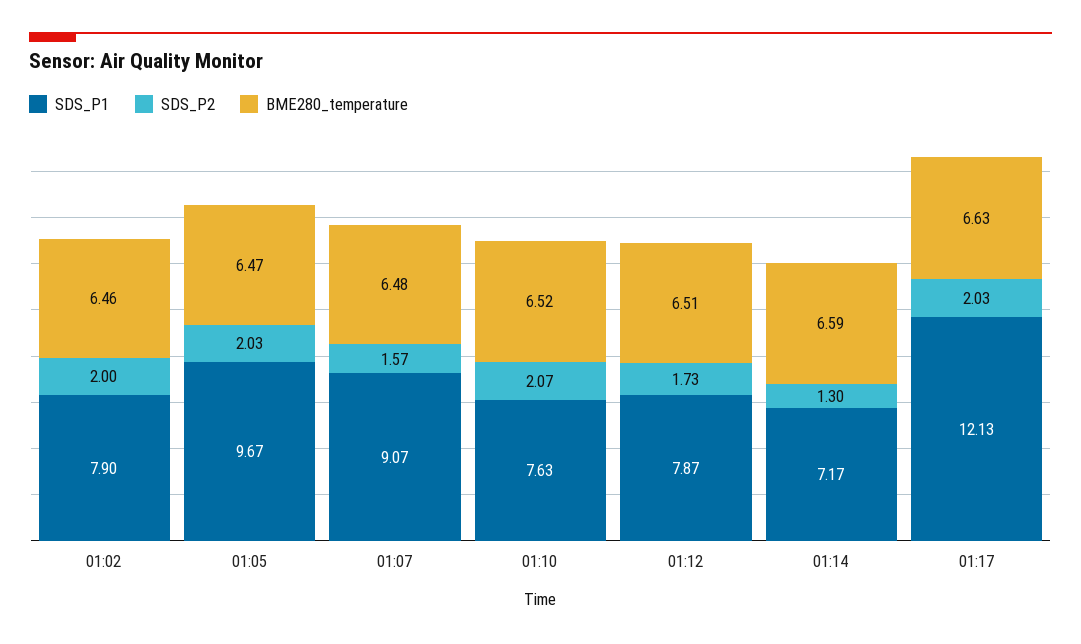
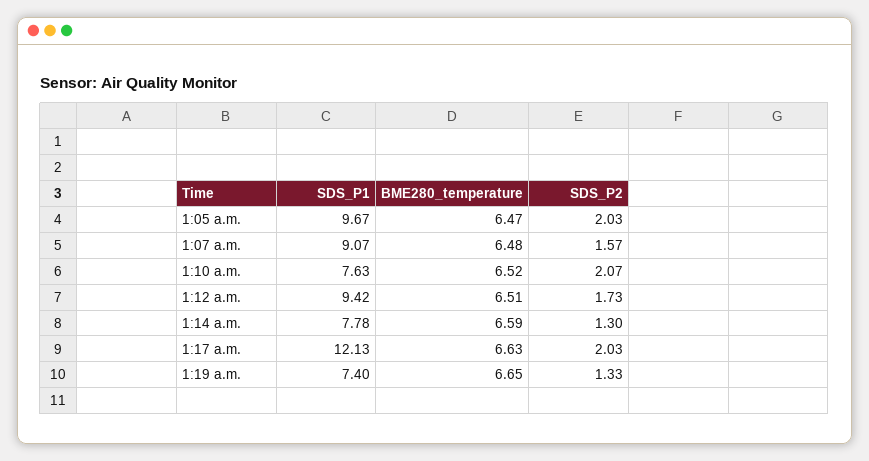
SDS_P1, 01:02: 7.9 -> none
SDS_P2, 01:02: 2 -> none
BME280_temperature, 01:02: 6.46 -> none
SDS_P1, 01:12: 7.87 -> 9.42
SDS_P1, 01:14: 7.17 -> 7.78
SDS_P1, 1:19 a.m.: none -> 7.4
BME280_temperature, 1:19 a.m.: none -> 6.65
SDS_P2, 1:19 a.m.: none -> 1.33

